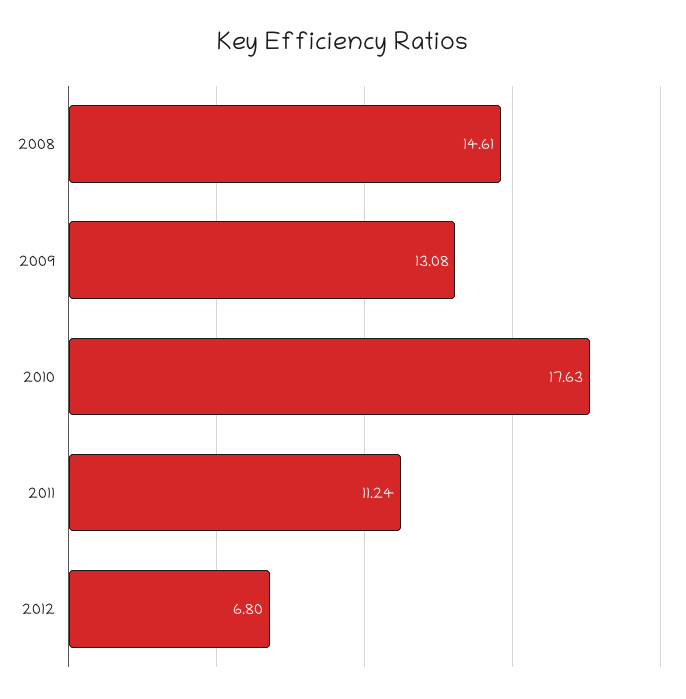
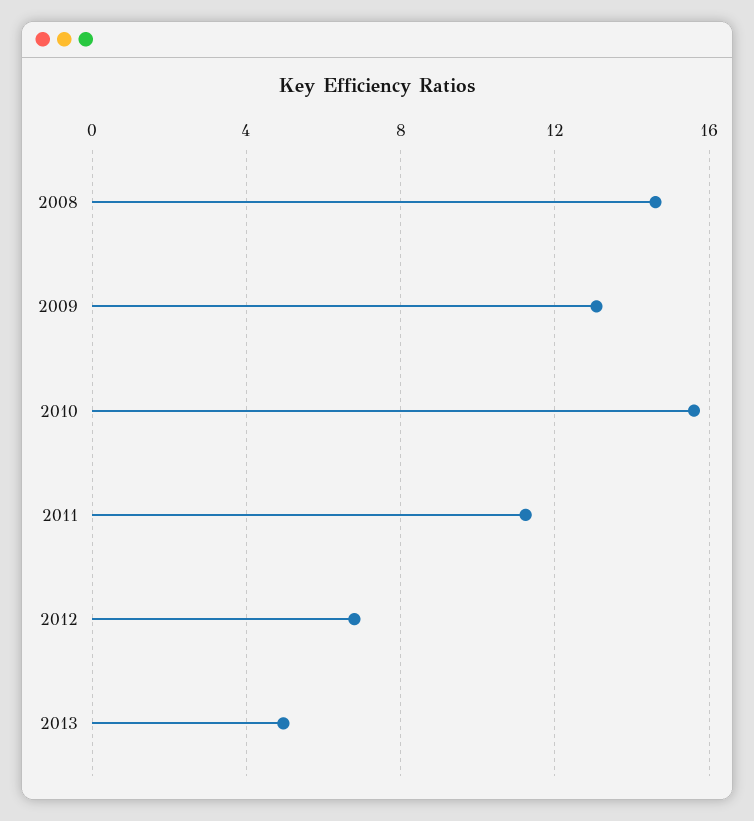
2010: 17.63 -> 15.5
2013: none -> 5

